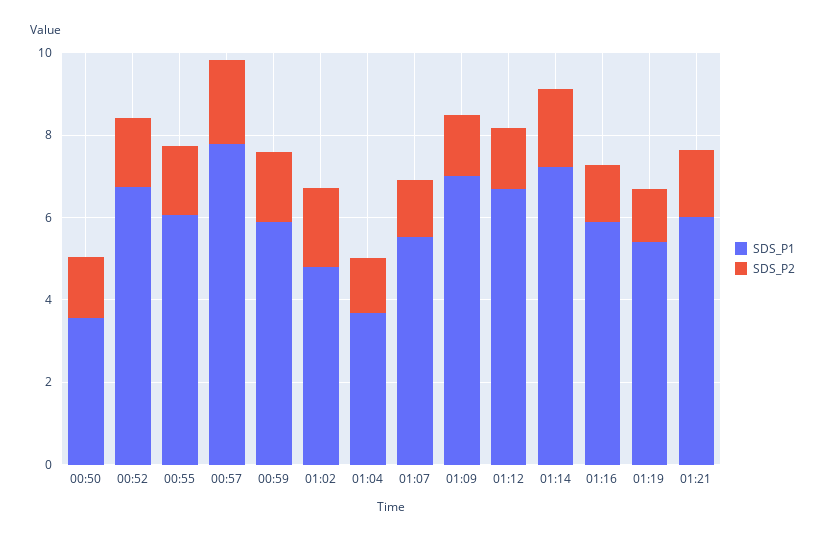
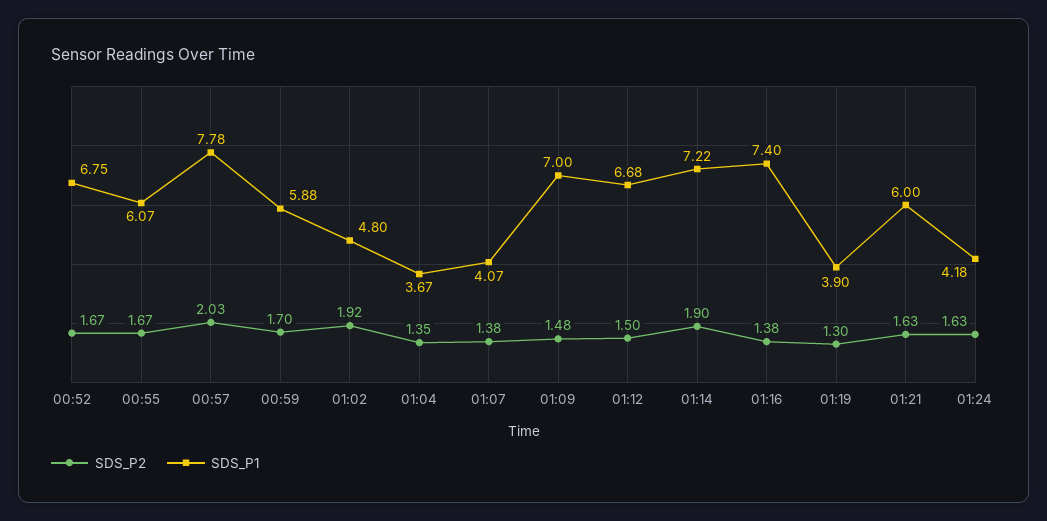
SDS_P1, 00:50: 3.5 -> none
SDS_P2, 00:50: 1.5 -> none
SDS_P1, 01:07: 5.5 -> 4.07
SDS_P1, 01:16: 6 -> 7.4
SDS_P1, 01:19: 5.5 -> 3.9
SDS_P2, 01:24: none -> 1.63
SDS_P1, 01:24: none -> 4.18

